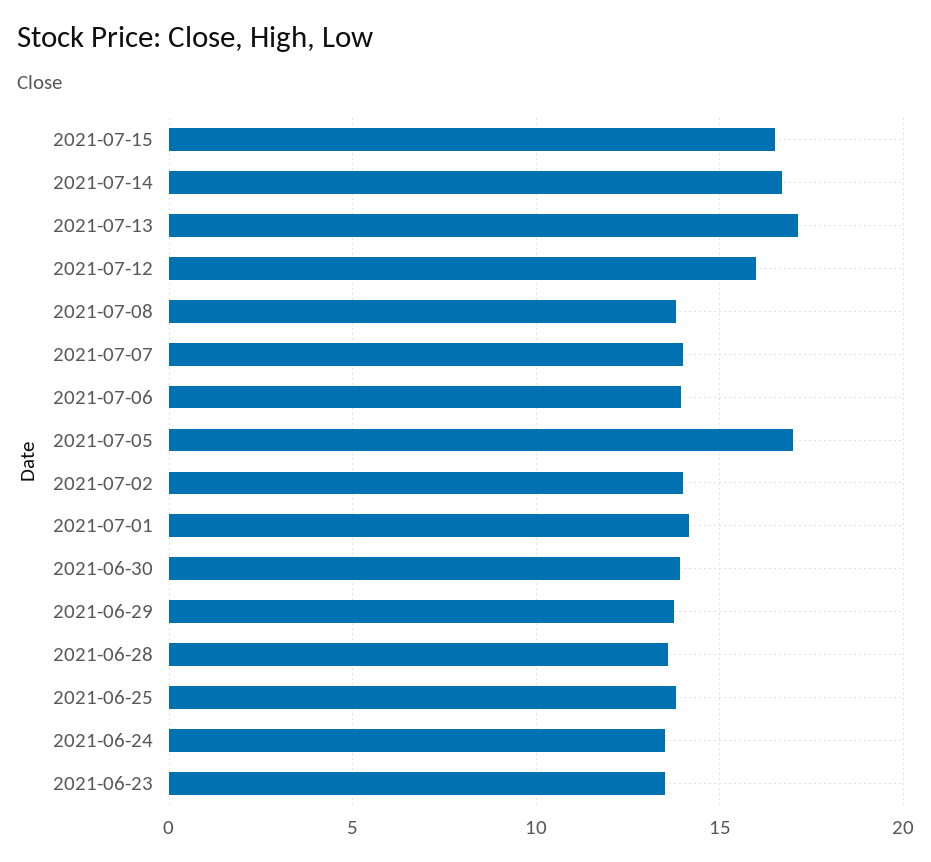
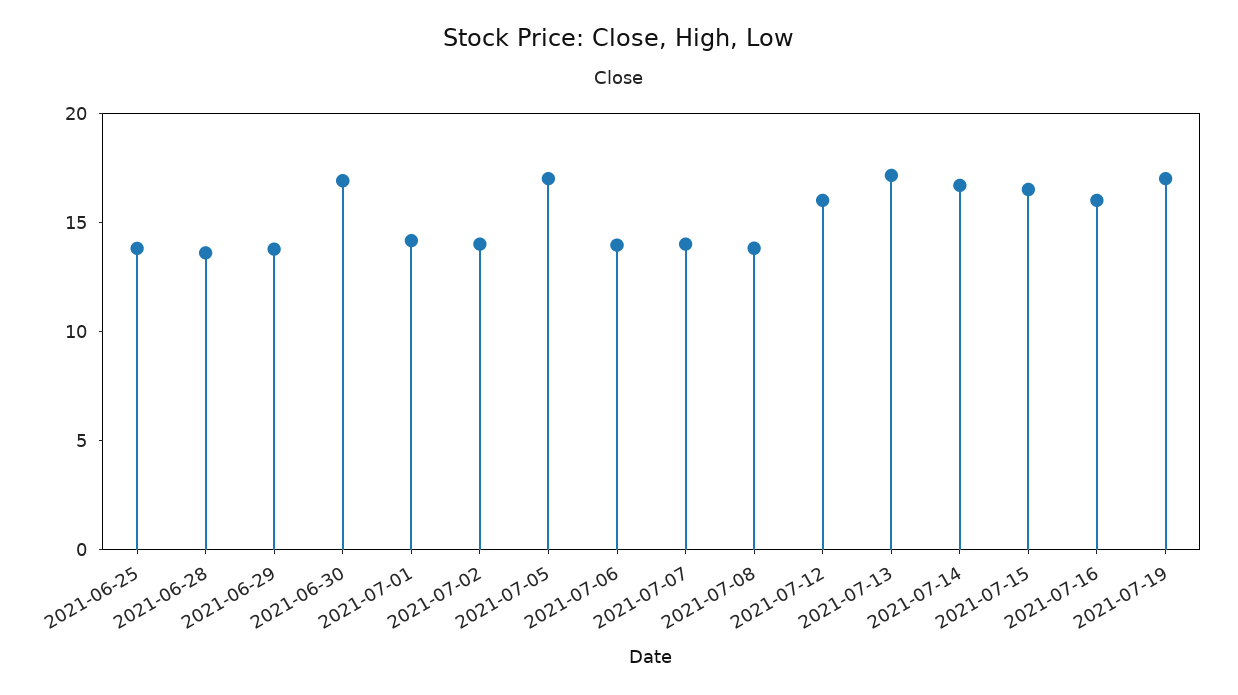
2021-06-30: 14 -> 17
2021-06-24: 13.5 -> none
2021-06-23: 13.5 -> none
2021-07-16: none -> 16
2021-07-19: none -> 17

